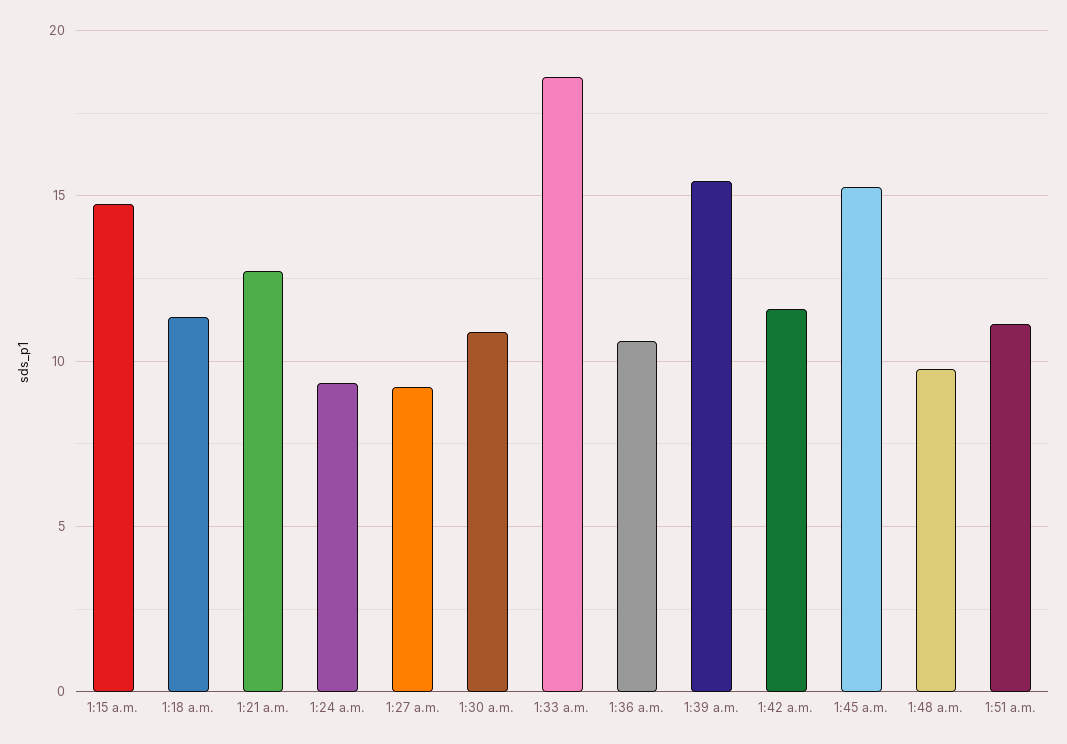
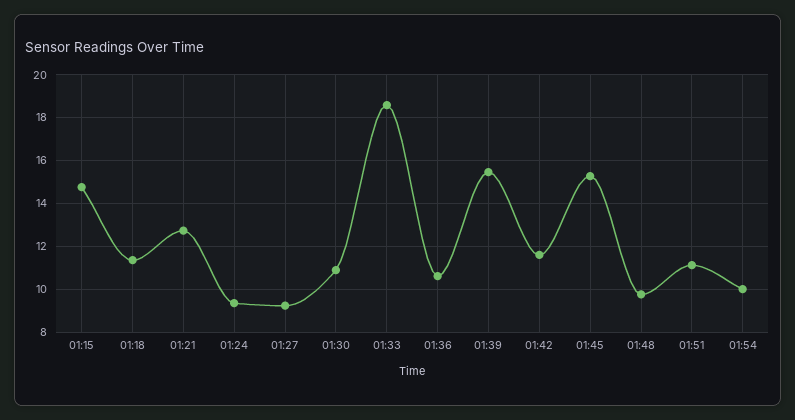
01:54: none -> 10

